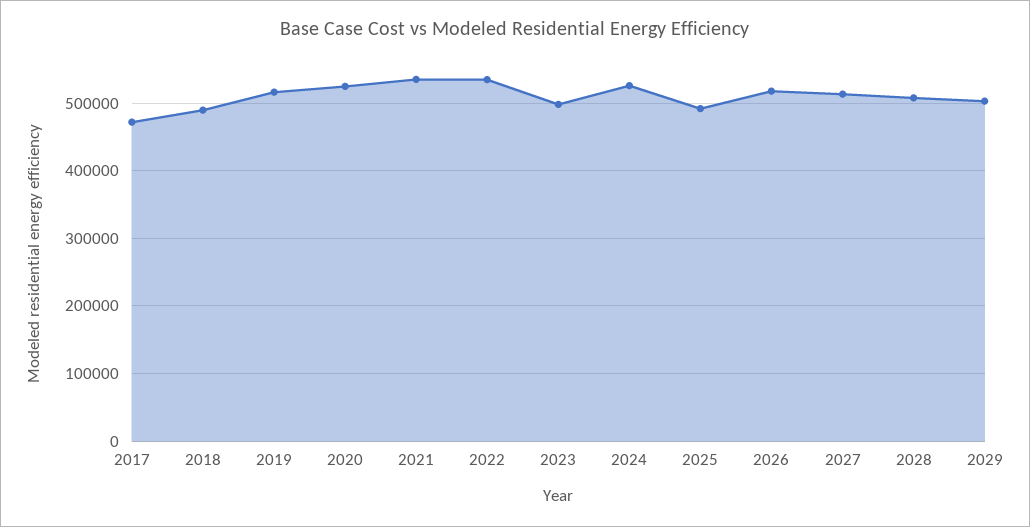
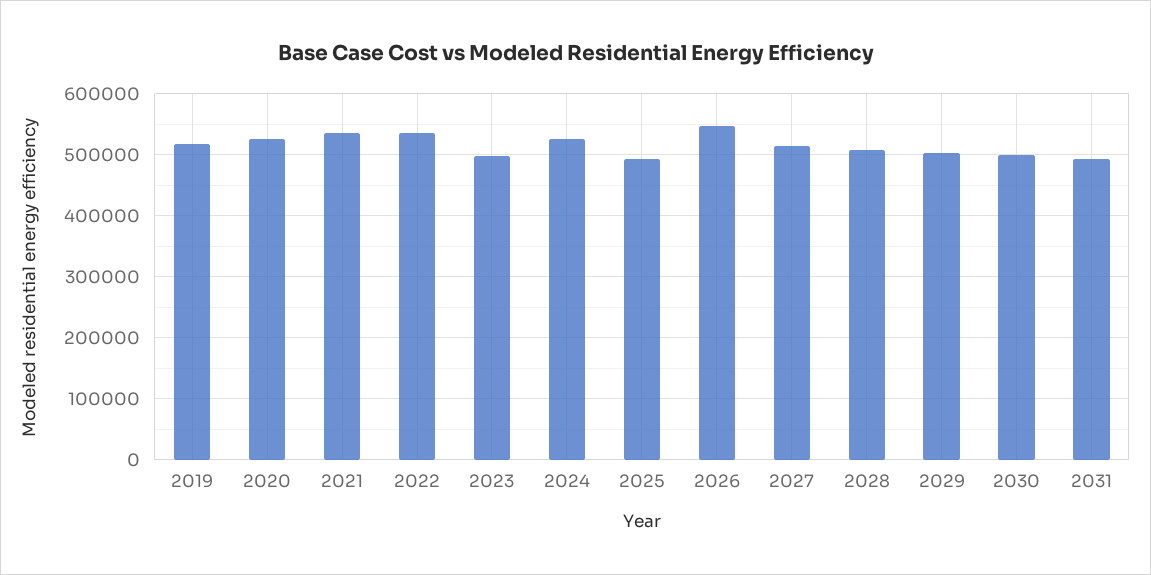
2017: 470000 -> none
2018: 490000 -> none
2026: 520000 -> 550000
2030: none -> 500000
2031: none -> 490000

